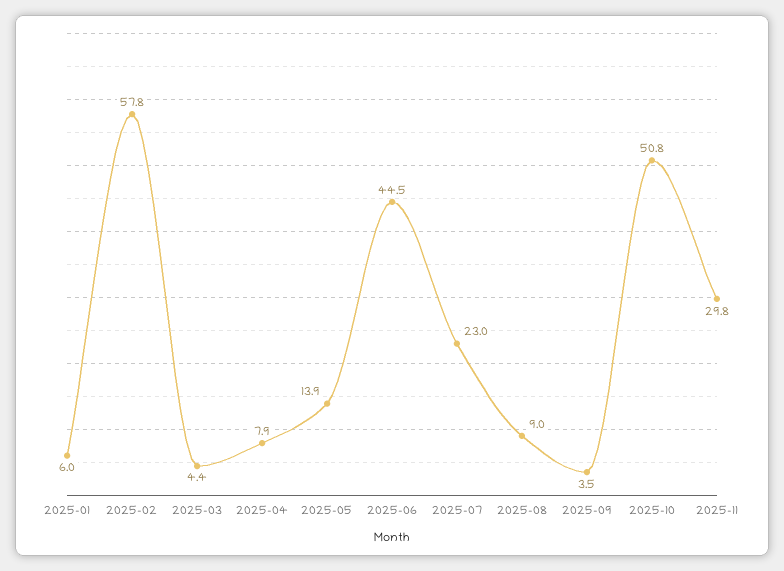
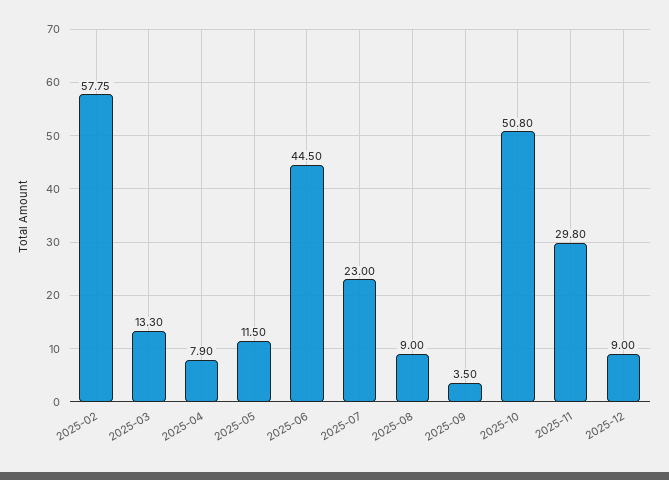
2025-01: 6 -> none
2025-03: 4.4 -> 13.3
2025-05: 13.9 -> 11.5
2025-12: none -> 9

